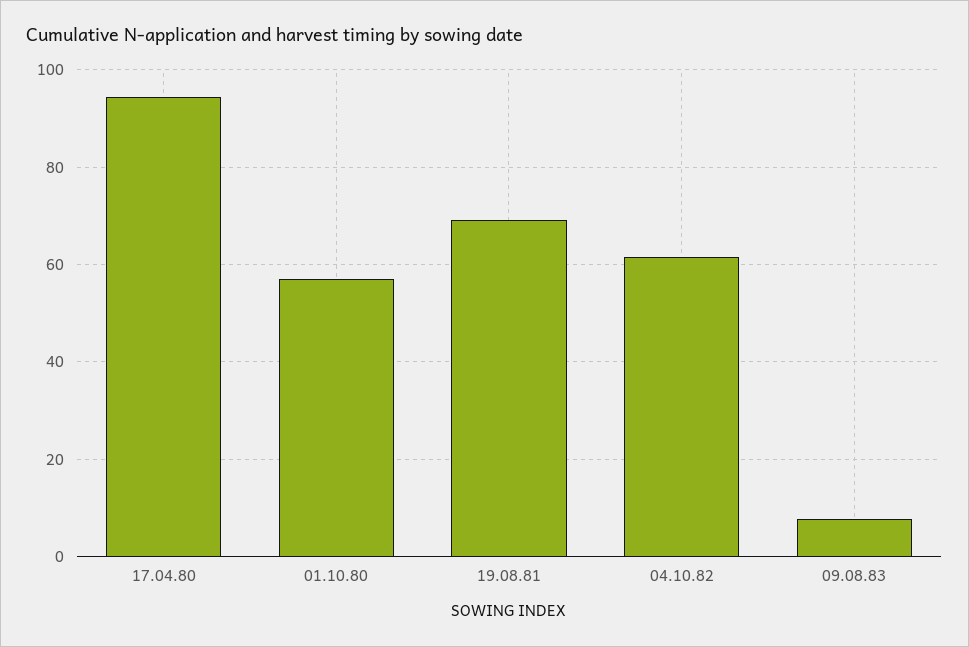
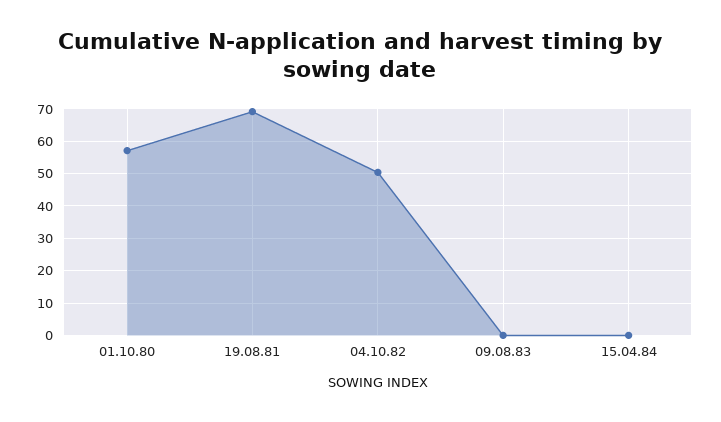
17.04.80: 94 -> none
04.10.82: 62 -> 50
09.08.83: 8 -> 0
15.04.84: none -> 0

